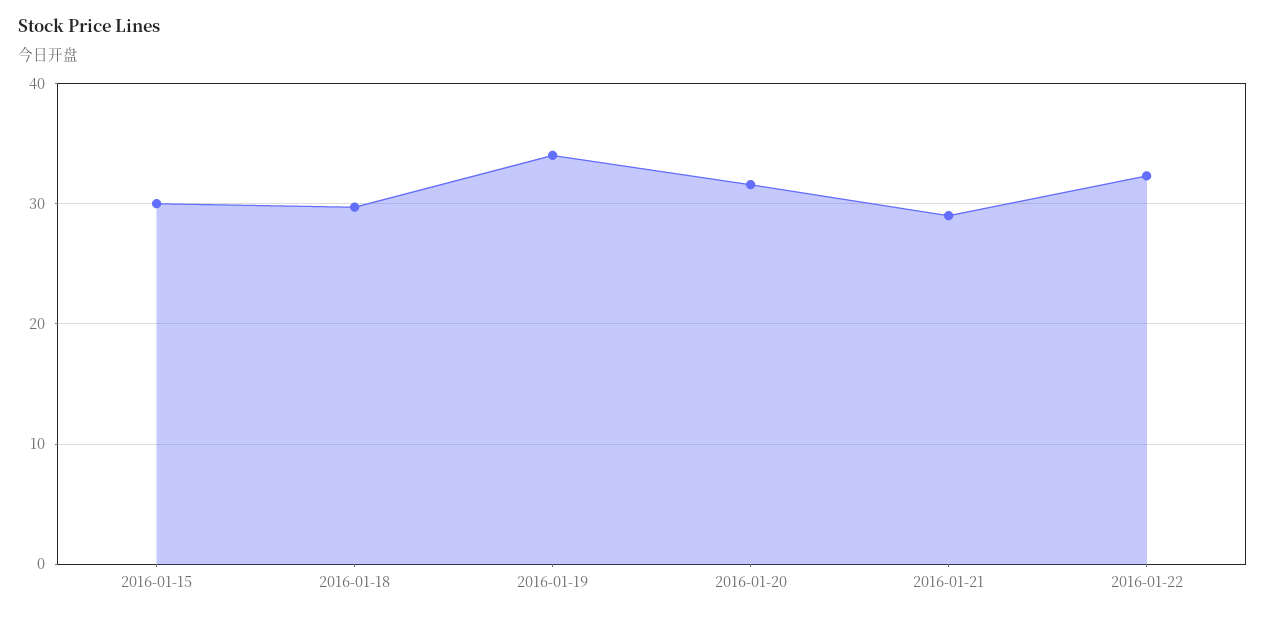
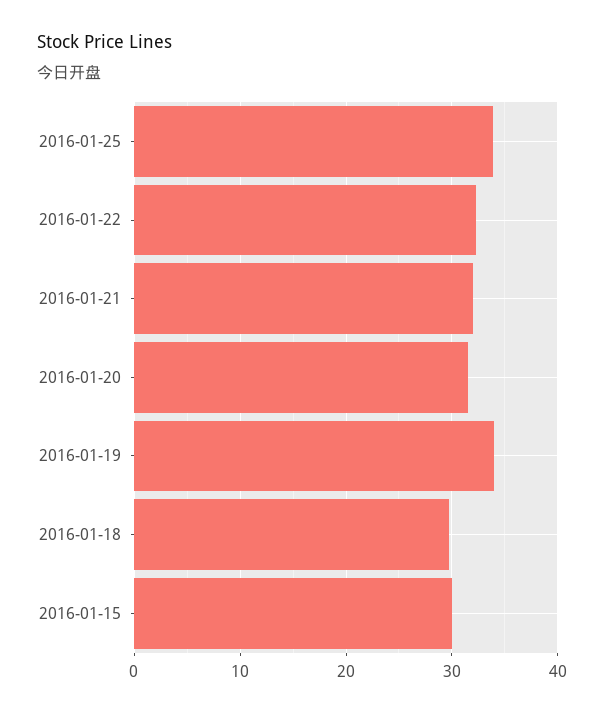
2016-01-21: 29 -> 32
2016-01-25: none -> 34

